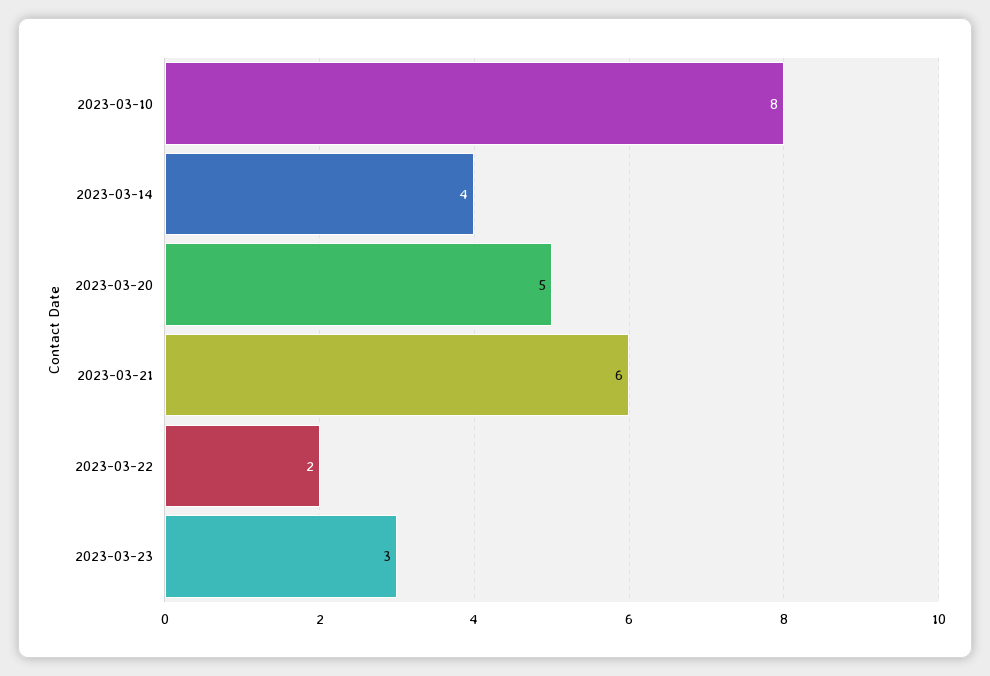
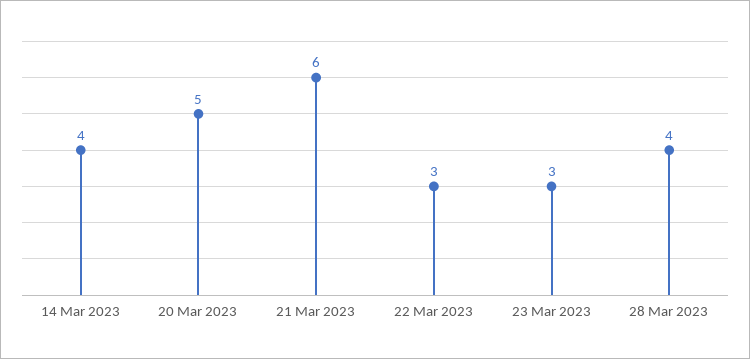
2023-03-10: 8 -> none
2023-03-22: 2 -> 3
28 Mar 2023: none -> 4

